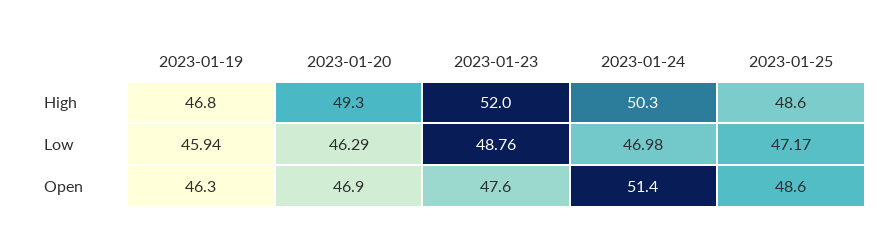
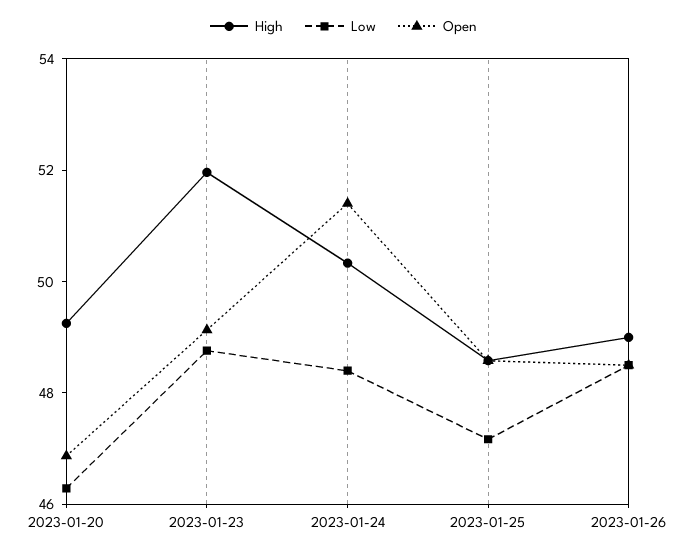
High, 2023-01-19: 46.8 -> none
Low, 2023-01-19: 45.94 -> none
Low, 2023-01-24: 46.98 -> 48.5
Open, 2023-01-19: 46.3 -> none
Open, 2023-01-23: 47.6 -> 49
High, 2023-01-26: none -> 49
Low, 2023-01-26: none -> 48.5
Open, 2023-01-26: none -> 48.5

